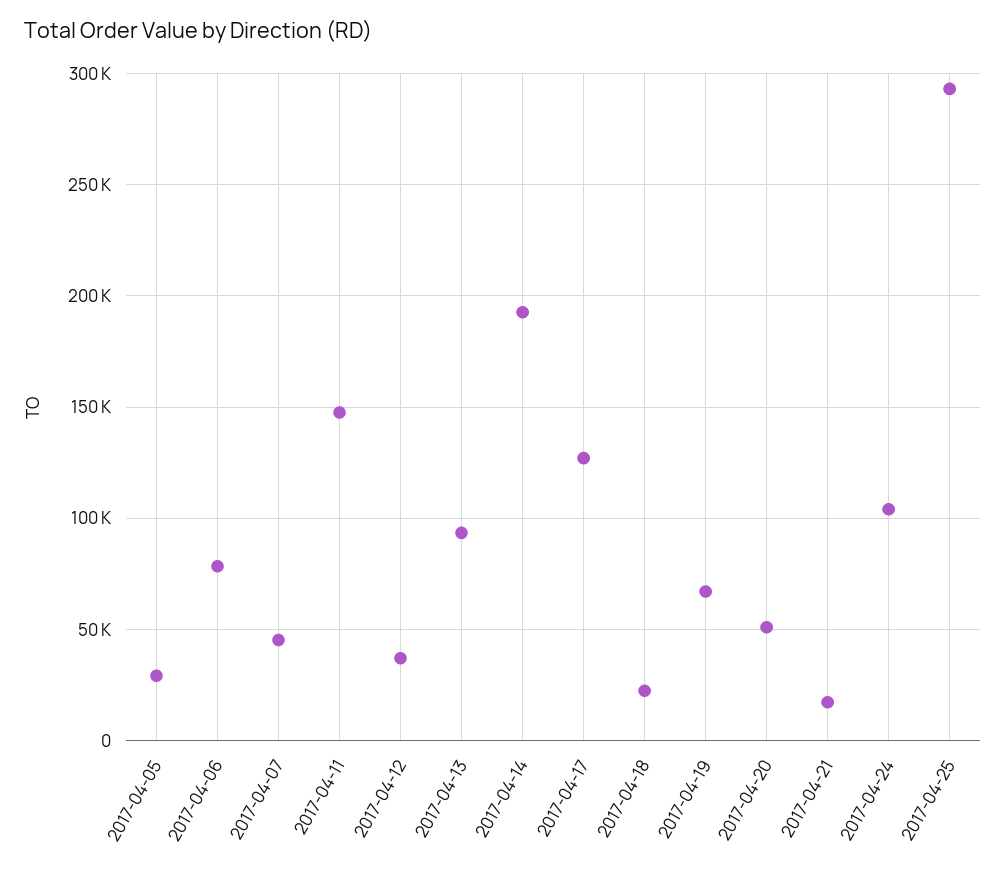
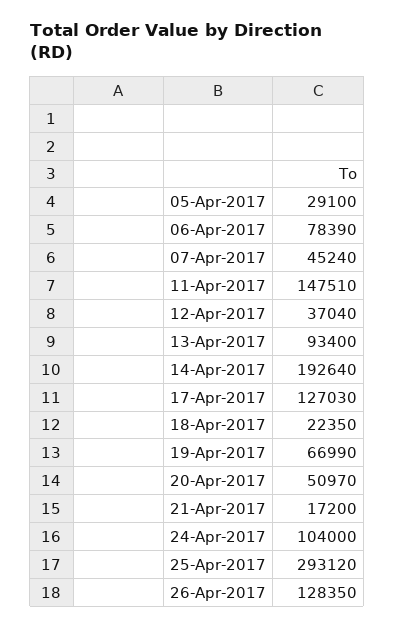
26-Apr-2017: none -> 128350

